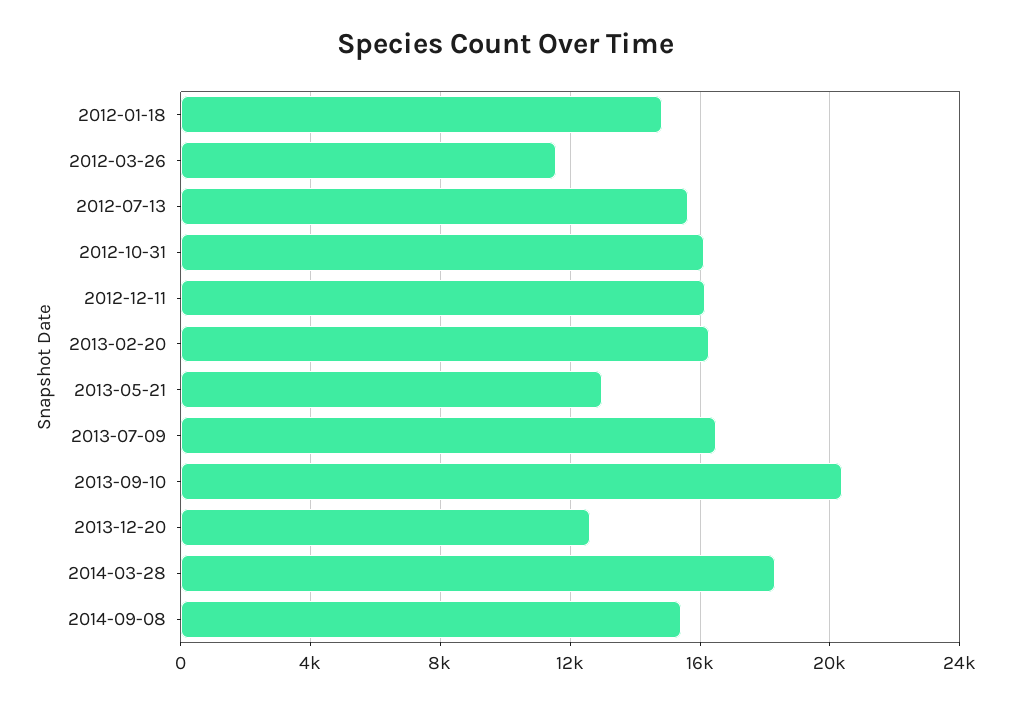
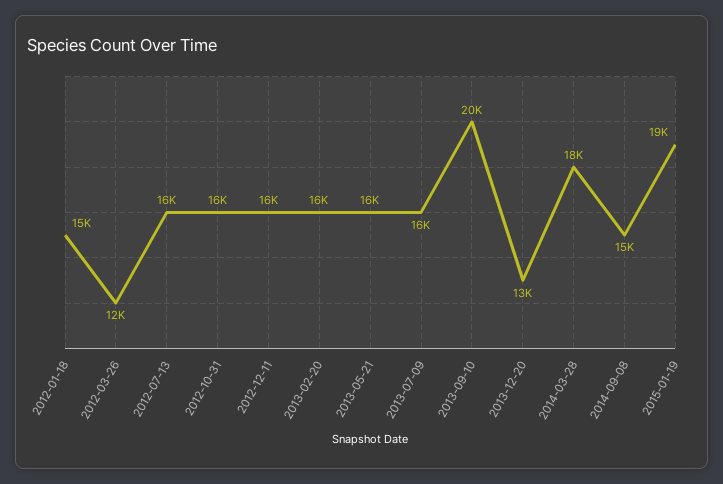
2013-05-21: 13000 -> 16000
2015-01-19: none -> 19000

